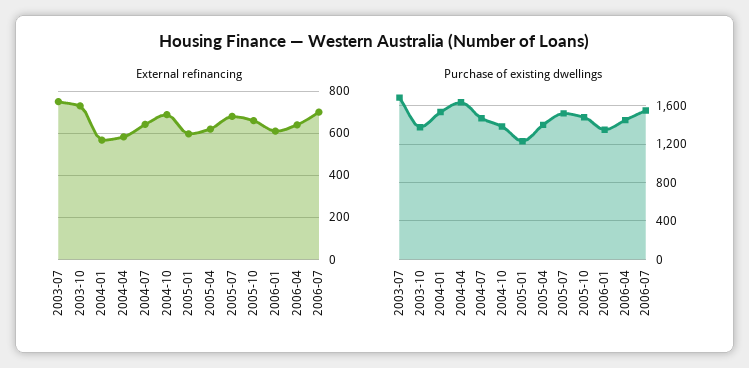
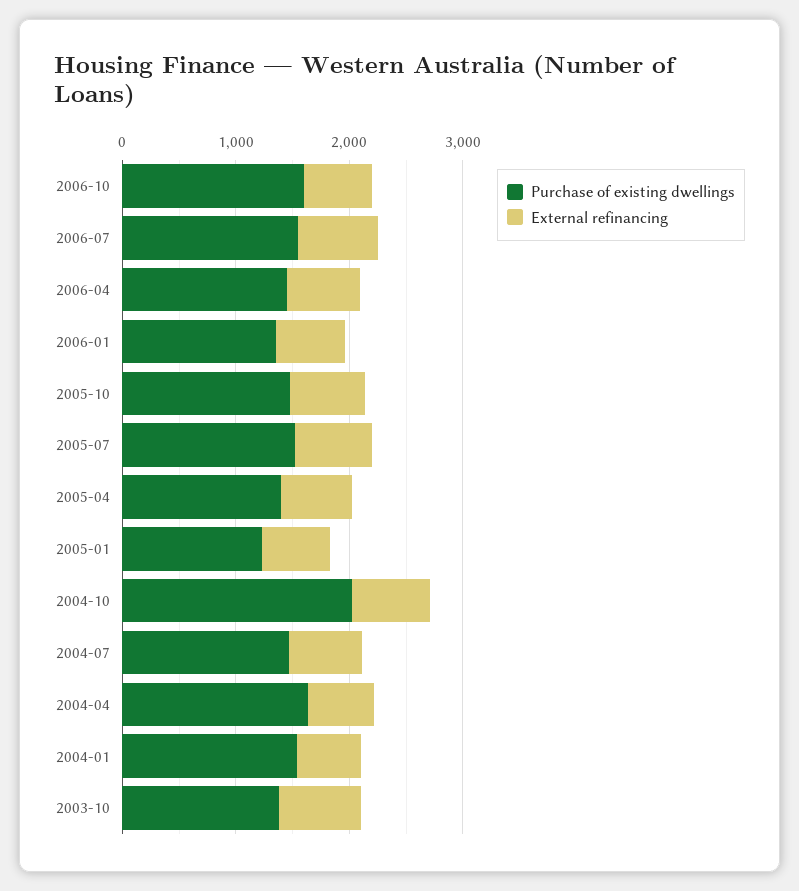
External refinancing, 2003-07: 750 -> none
Purchase of existing dwellings, 2003-07: 1700 -> none
Purchase of existing dwellings, 2004-10: 1400 -> 2000
Purchase of existing dwellings, 2006-10: none -> 1600
External refinancing, 2006-10: none -> 600

